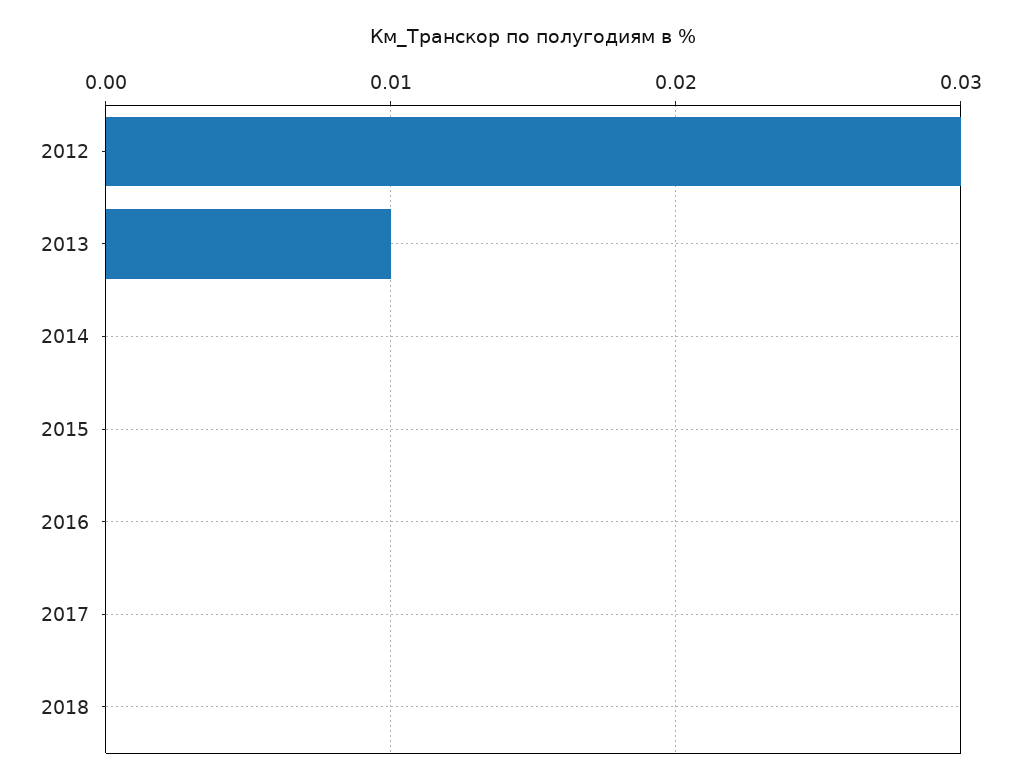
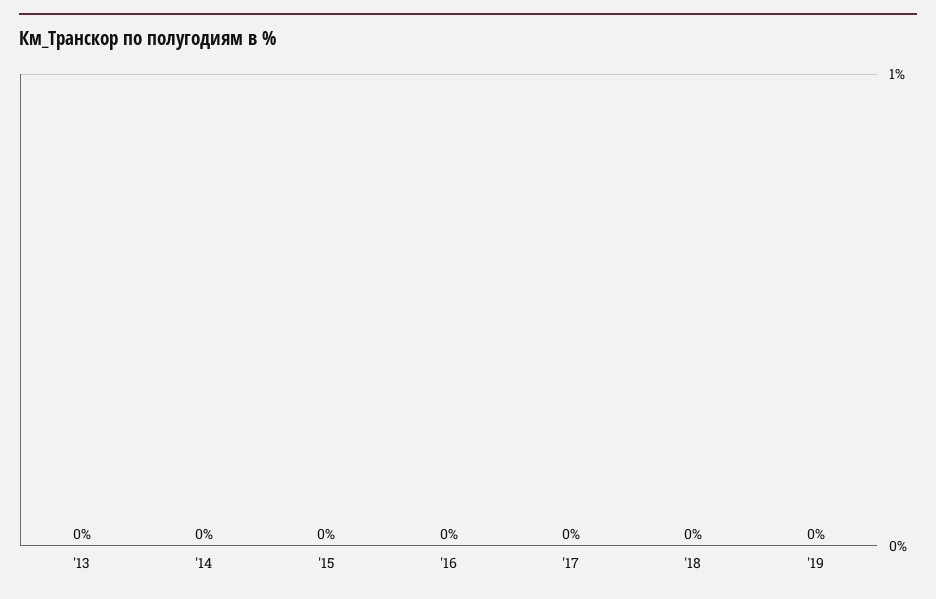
2012: 0.03 -> none
2013: 0.01 -> 0
'19: none -> 0

